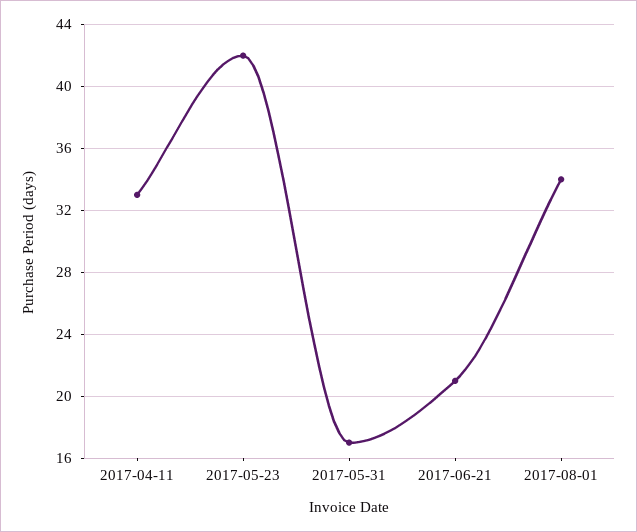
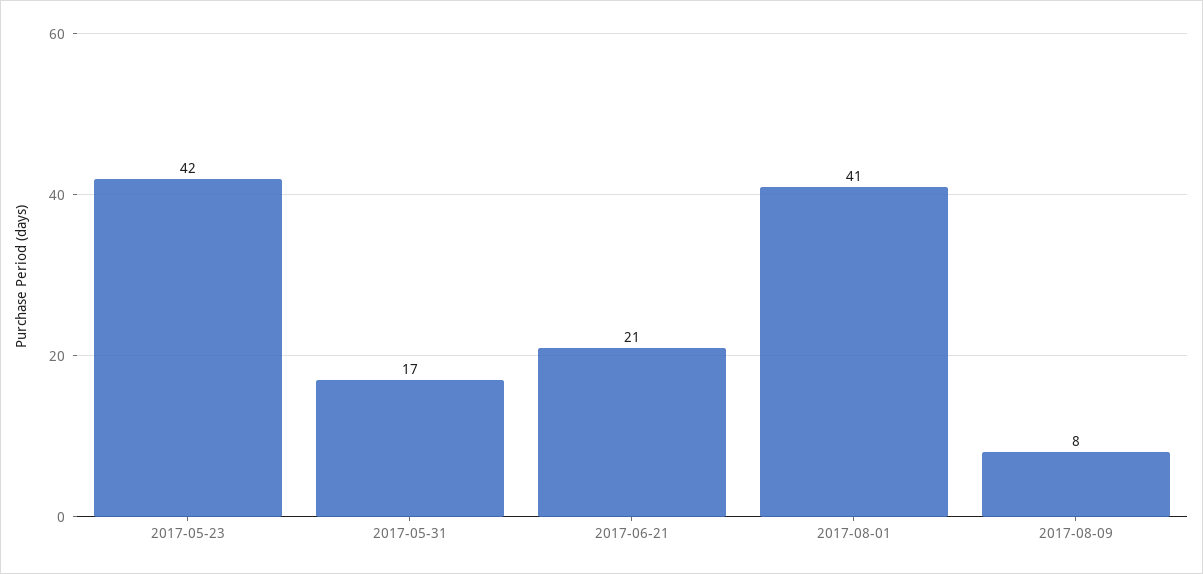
2017-04-11: 33 -> none
2017-08-01: 34 -> 41
2017-08-09: none -> 8

